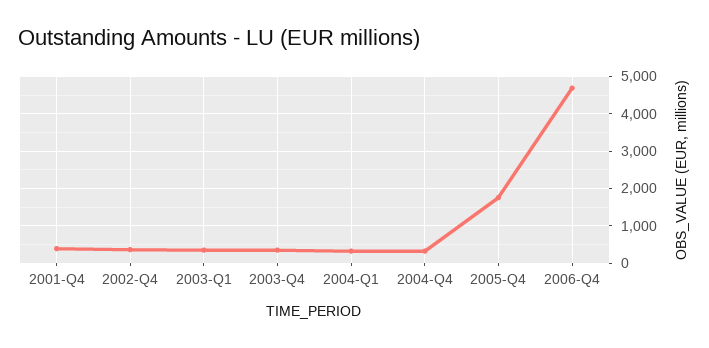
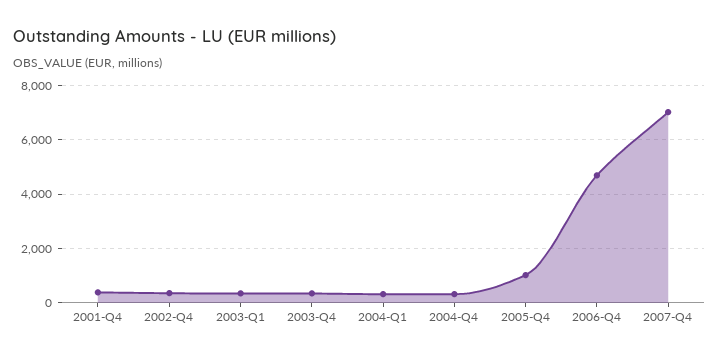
2005-Q4: 1800 -> 1000
2007-Q4: none -> 7000

